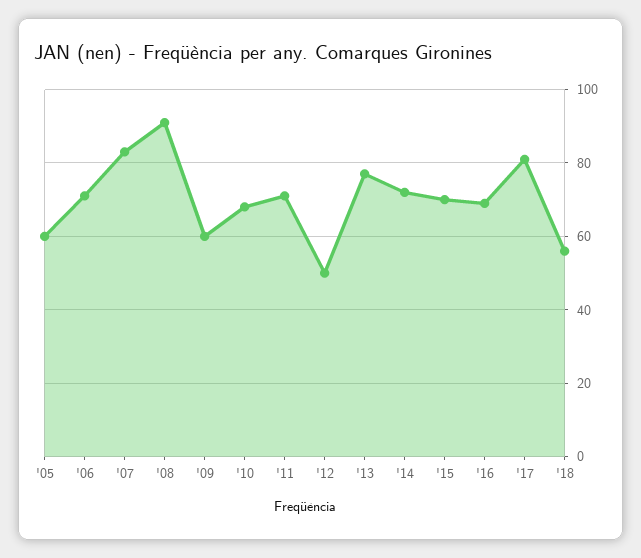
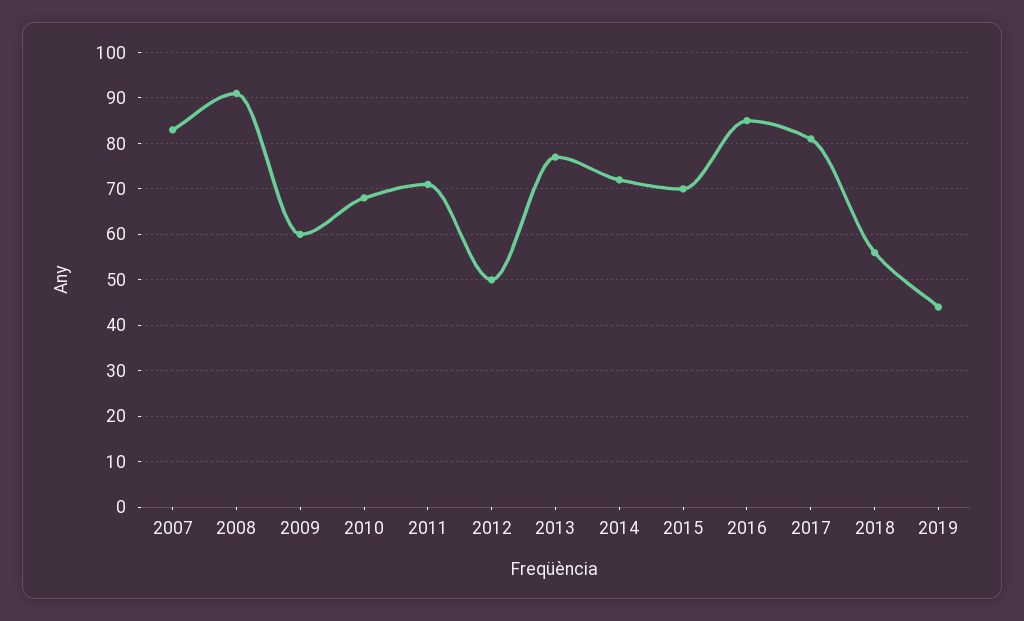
'05: 60 -> none
'06: 70 -> none
'16: 70 -> 85
2019: none -> 45

